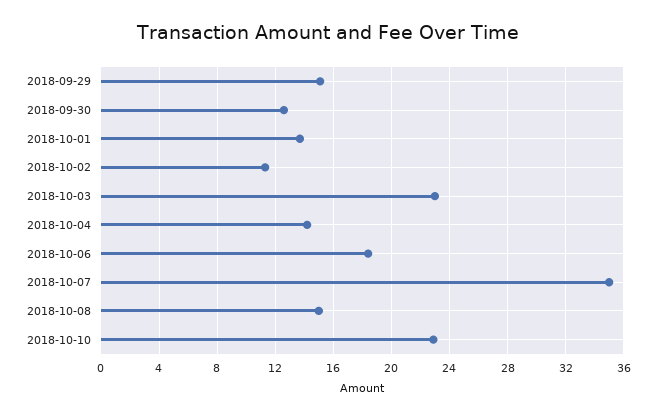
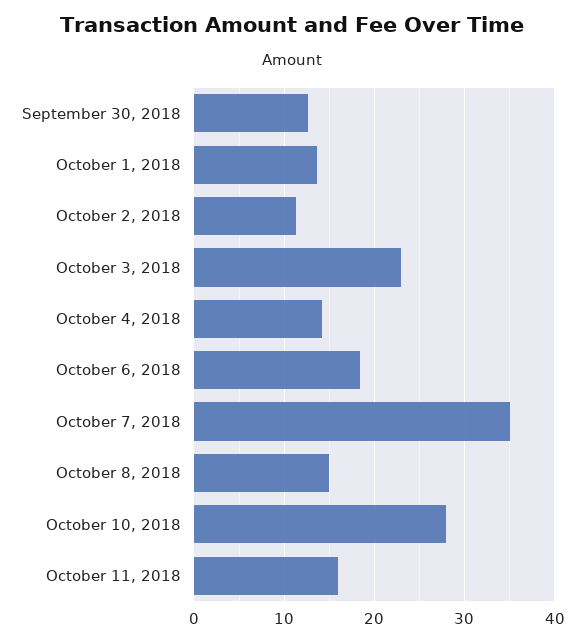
2018-09-29: 15 -> none
2018-10-10: 23 -> 28
October 11, 2018: none -> 16

